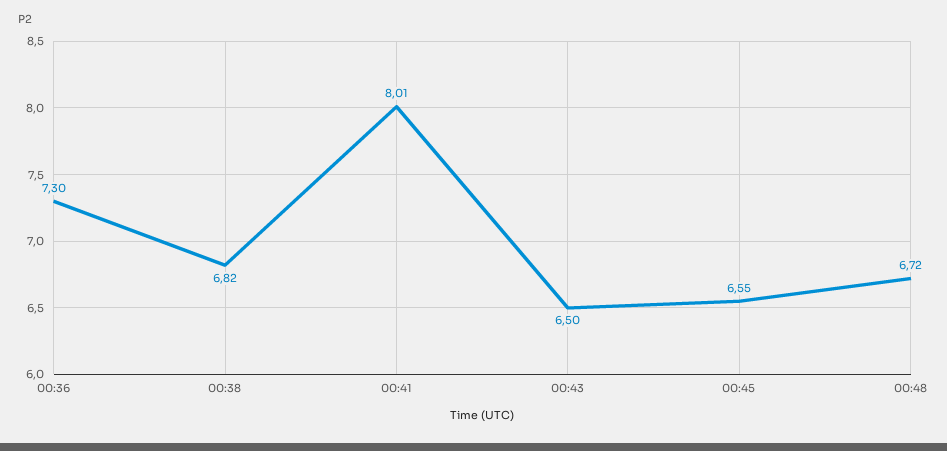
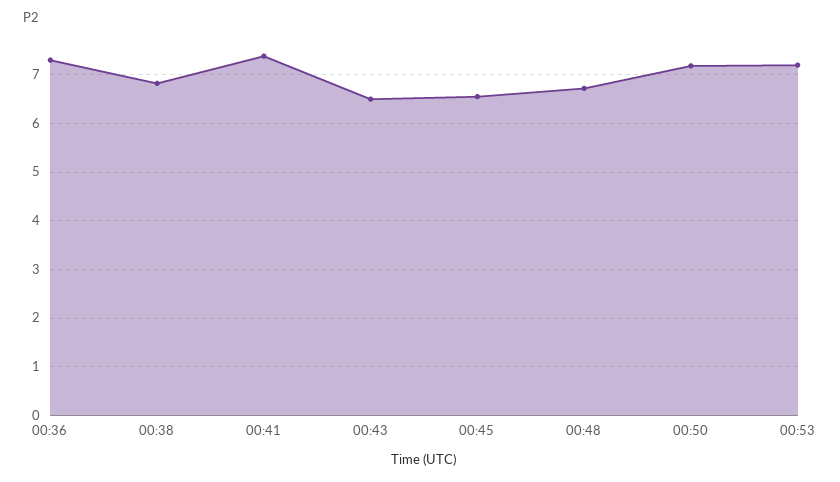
00:41: 8.01 -> 7.4
00:50: none -> 7.2
00:53: none -> 7.2

